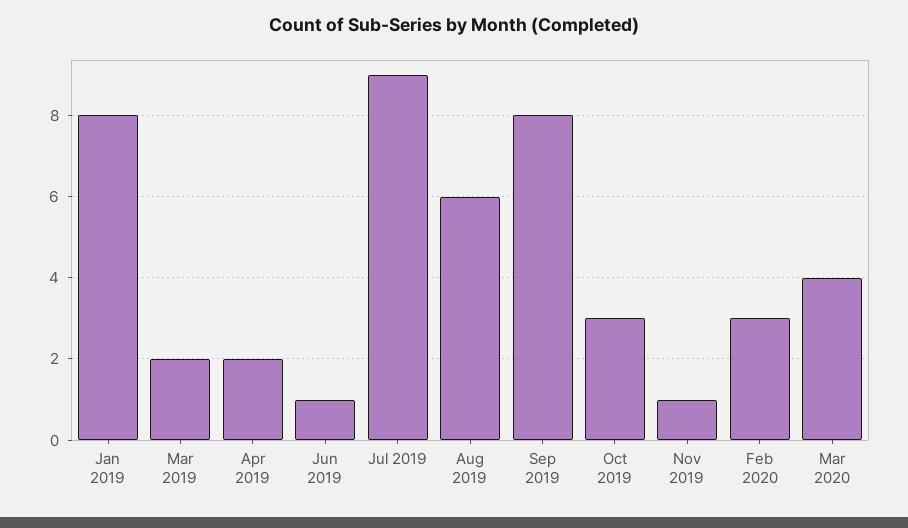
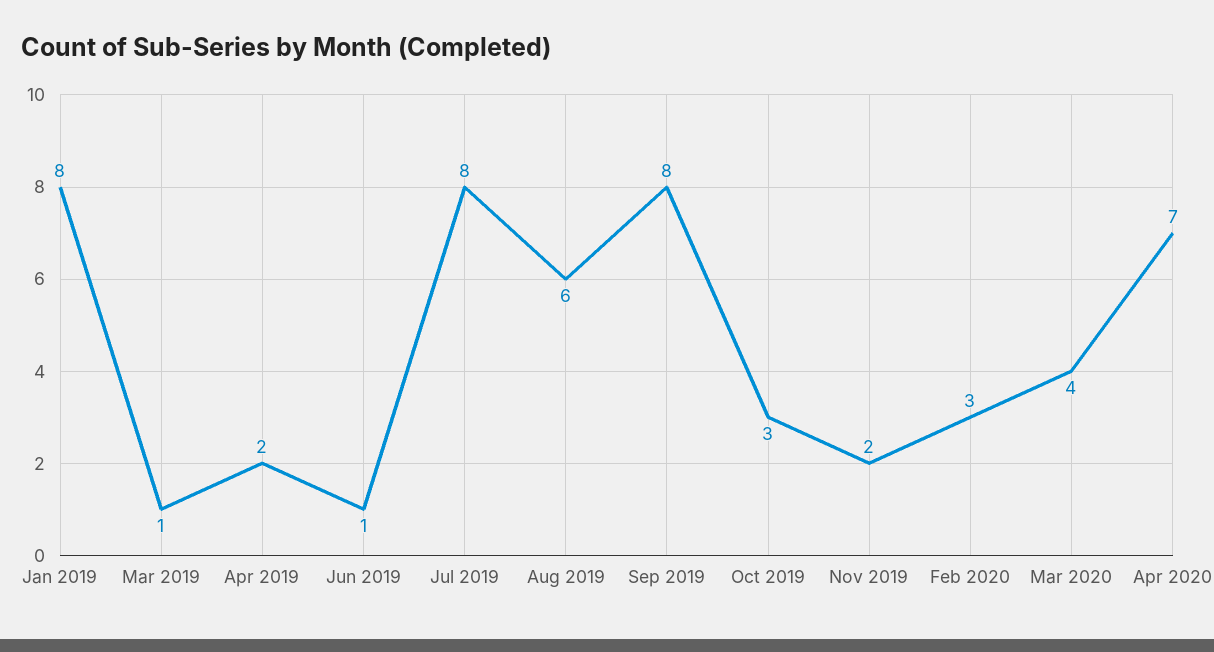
Mar 2019: 2 -> 1
Jul 2019: 9 -> 8
Nov 2019: 1 -> 2
Apr 2020: none -> 7

